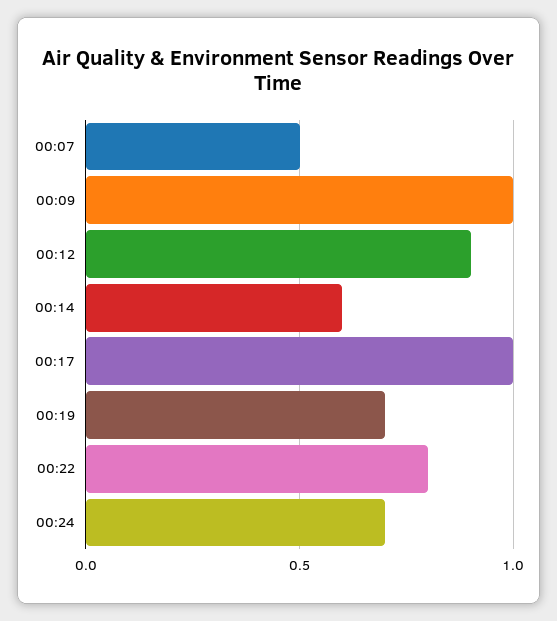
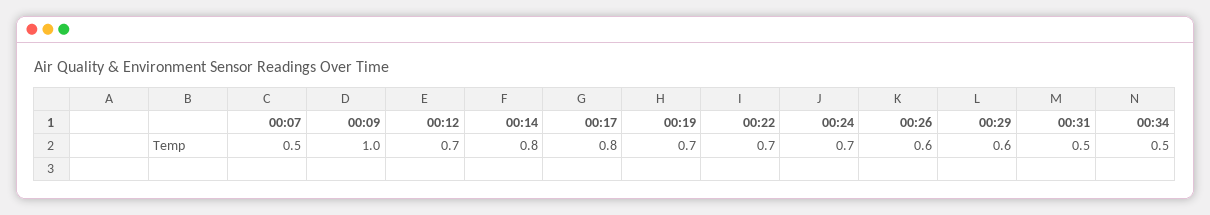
00:12: 0.9 -> 0.7
00:14: 0.6 -> 0.8
00:17: 1 -> 0.8
00:22: 0.8 -> 0.7
00:26: none -> 0.6
00:29: none -> 0.6
00:31: none -> 0.5
00:34: none -> 0.5

